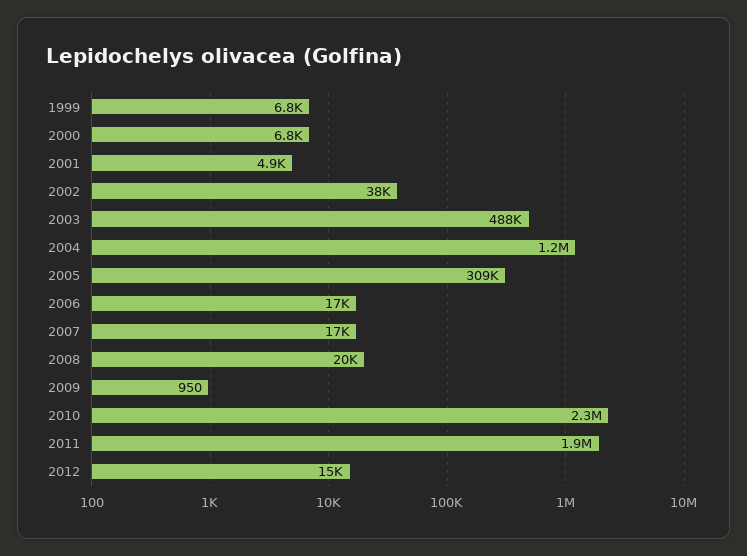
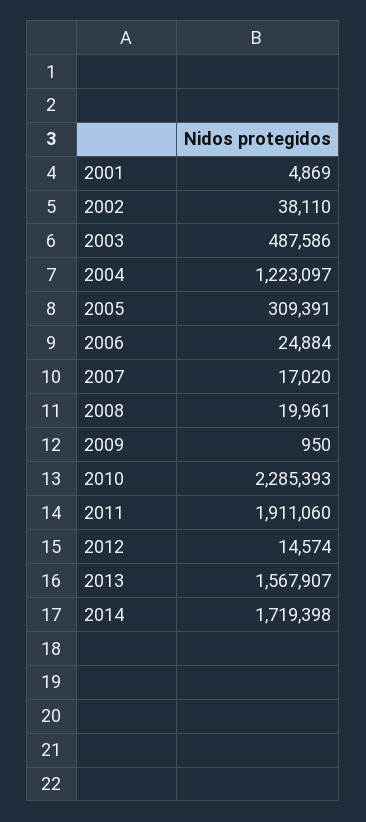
1999: 6800 -> none
2000: 6800 -> none
2006: 17000 -> 24884
2013: none -> 1567907
2014: none -> 1719398

